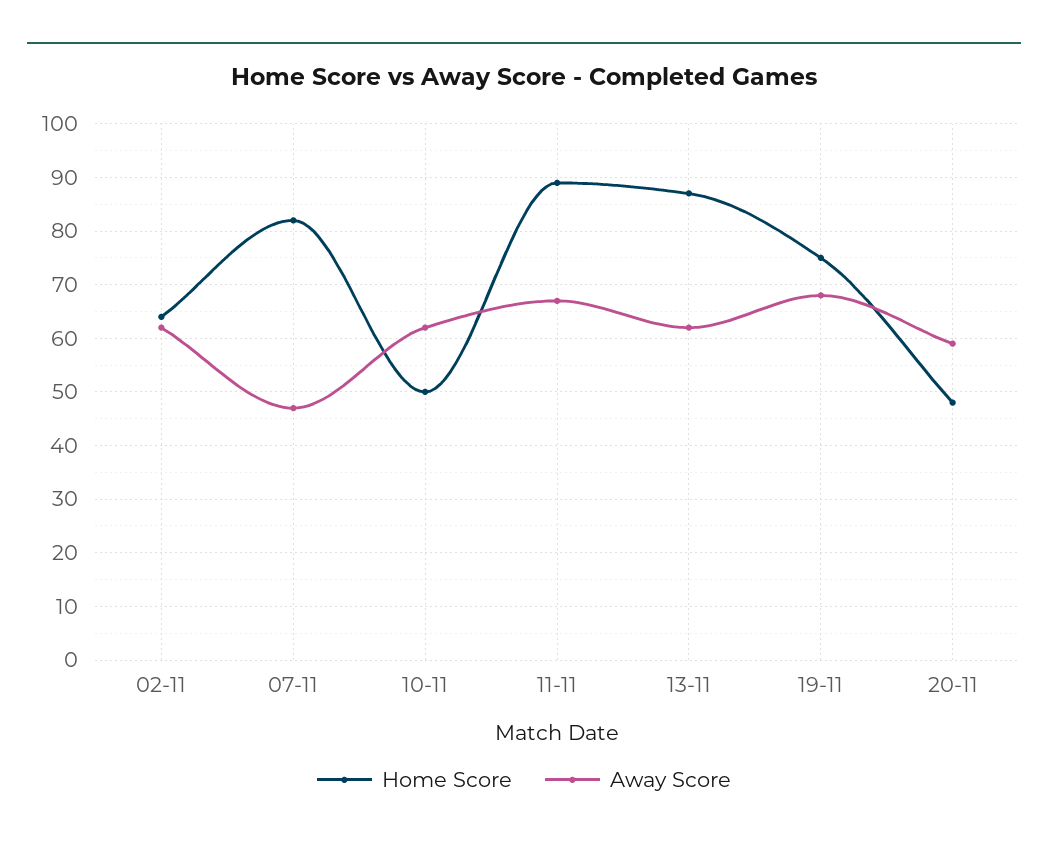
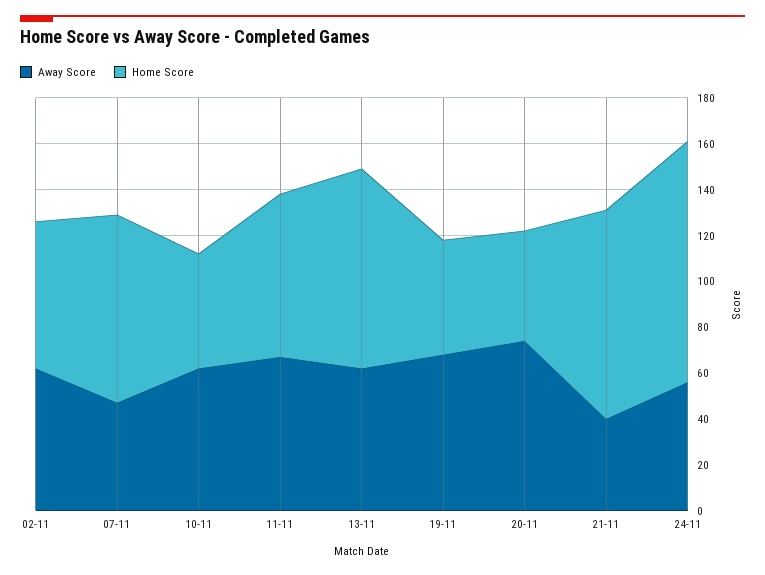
Home Score, 11-11: 90 -> 70
Home Score, 19-11: 75 -> 50
Away Score, 20-11: 60 -> 75
Away Score, 21-11: none -> 40
Home Score, 21-11: none -> 90
Away Score, 24-11: none -> 55
Home Score, 24-11: none -> 105

